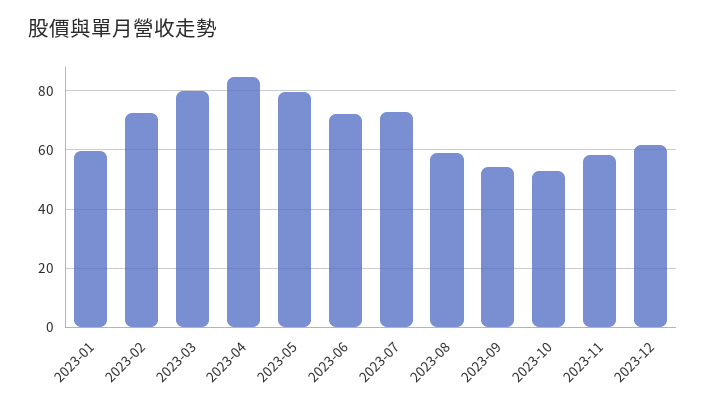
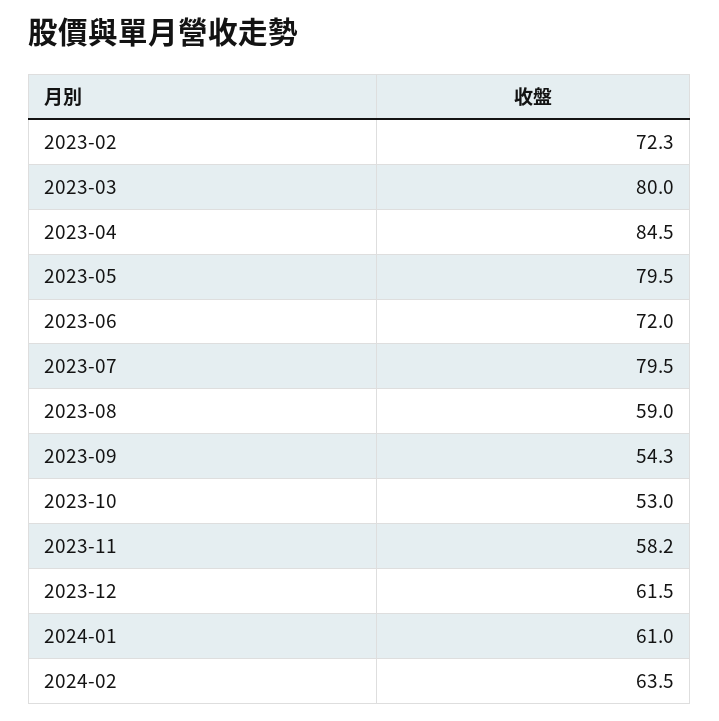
2023-01: 60 -> none
2023-07: 72.5 -> 79.5
2024-01: none -> 61
2024-02: none -> 63.5

